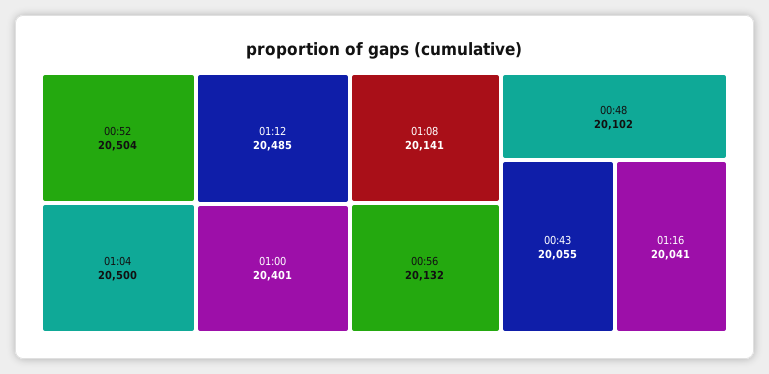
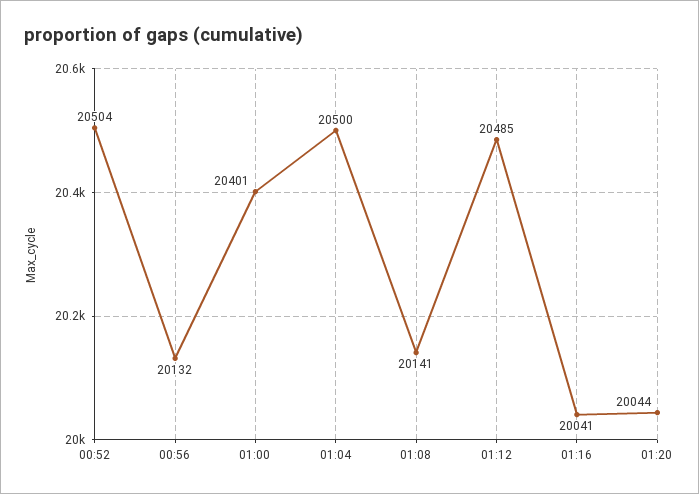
00:48: 20102 -> none
00:43: 20055 -> none
01:20: none -> 20044

